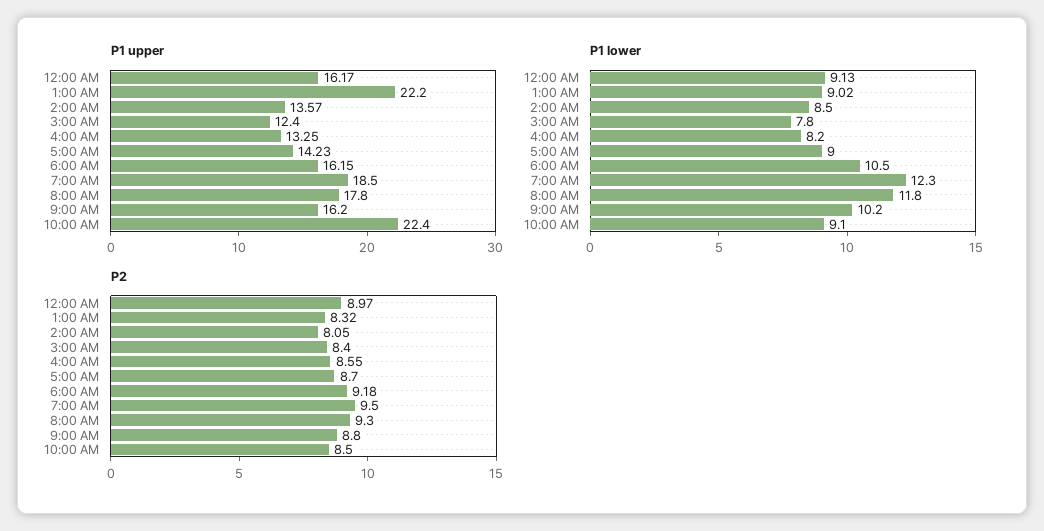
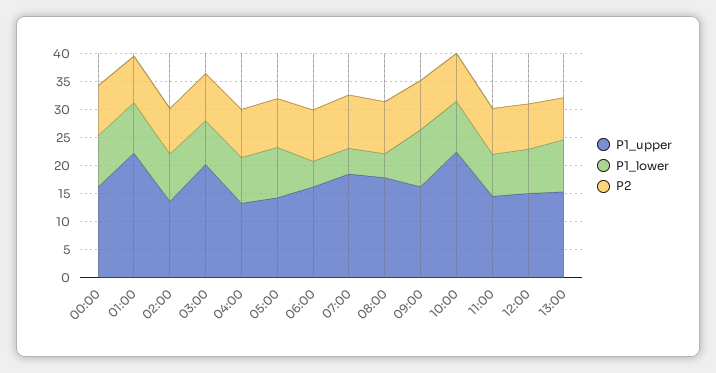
P1 upper, 3:00 AM: 12.4 -> 20
P1 lower, 6:00 AM: 10.5 -> 5
P1 lower, 7:00 AM: 12.3 -> 5
P1 lower, 8:00 AM: 11.8 -> 5
P1 upper, 11:00: none -> 15
P1 lower, 11:00: none -> 7.5
P2, 11:00: none -> 7.5
P1 upper, 12:00: none -> 15
P1 lower, 12:00: none -> 7.5
P2, 12:00: none -> 7.5
P1 upper, 13:00: none -> 15
P1 lower, 13:00: none -> 10
P2, 13:00: none -> 7.5

